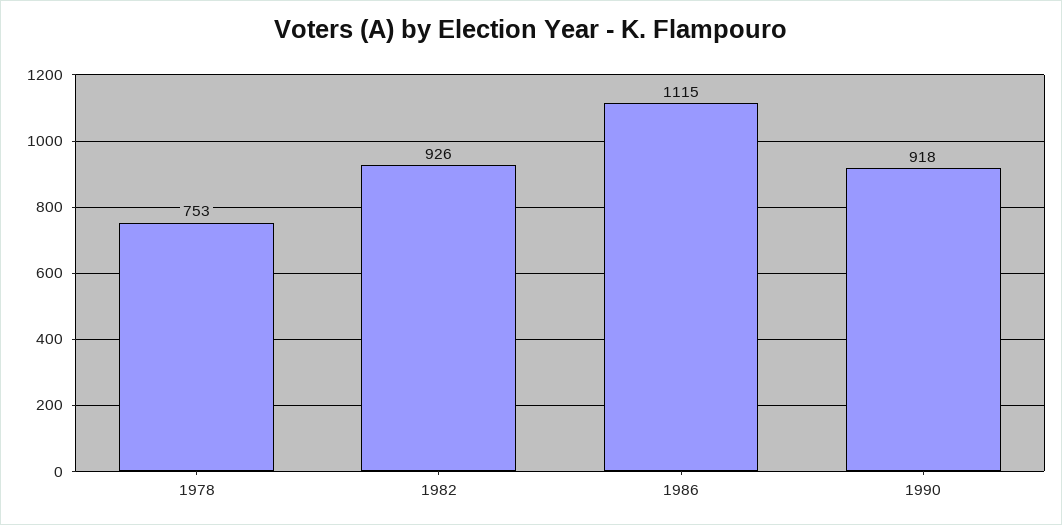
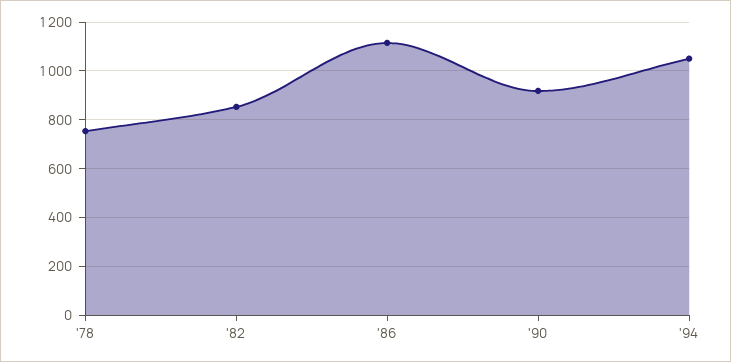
1982: 926 -> 850
'94: none -> 1050

